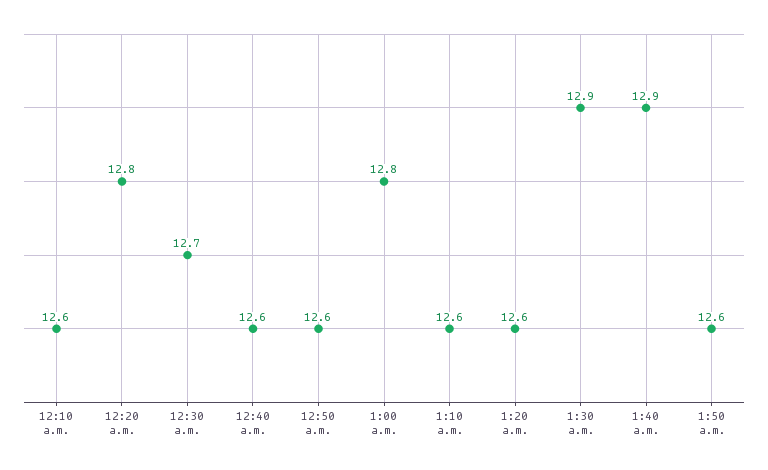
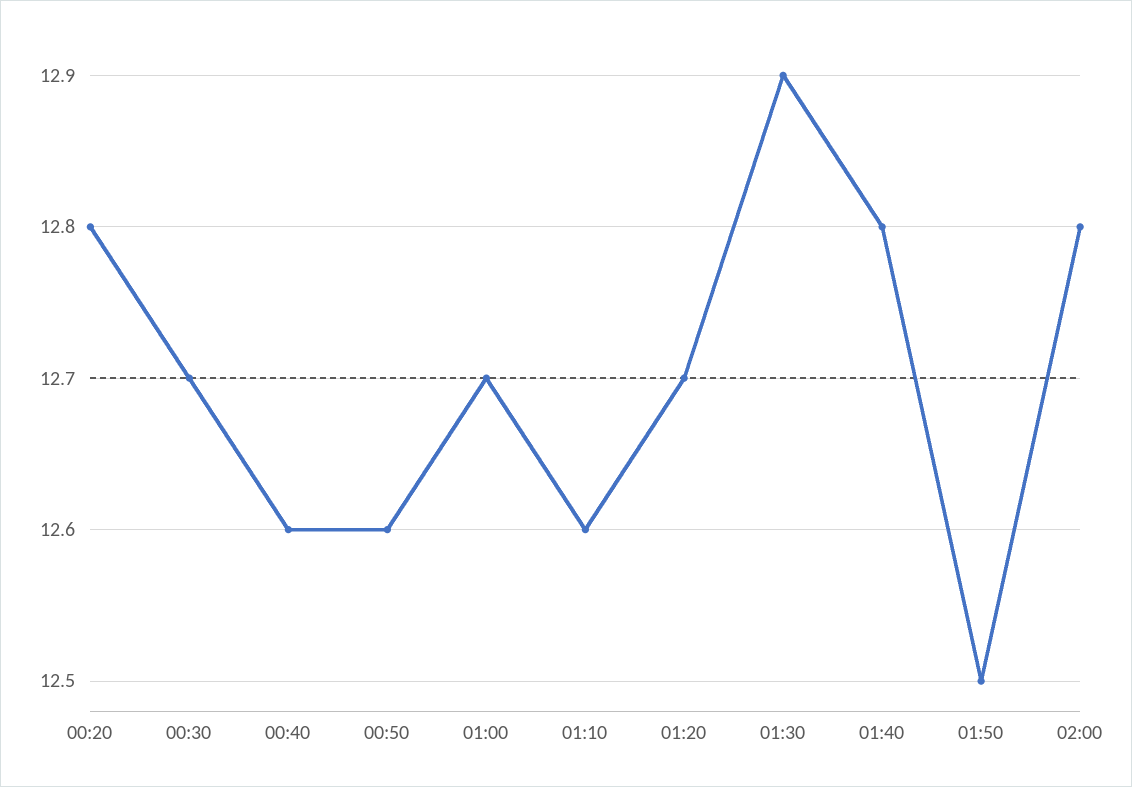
12:10 a.m.: 12.6 -> none
1:00 a.m.: 12.8 -> 12.7
1:20 a.m.: 12.6 -> 12.7
1:40 a.m.: 12.9 -> 12.8
1:50 a.m.: 12.6 -> 12.5
02:00: none -> 12.8

